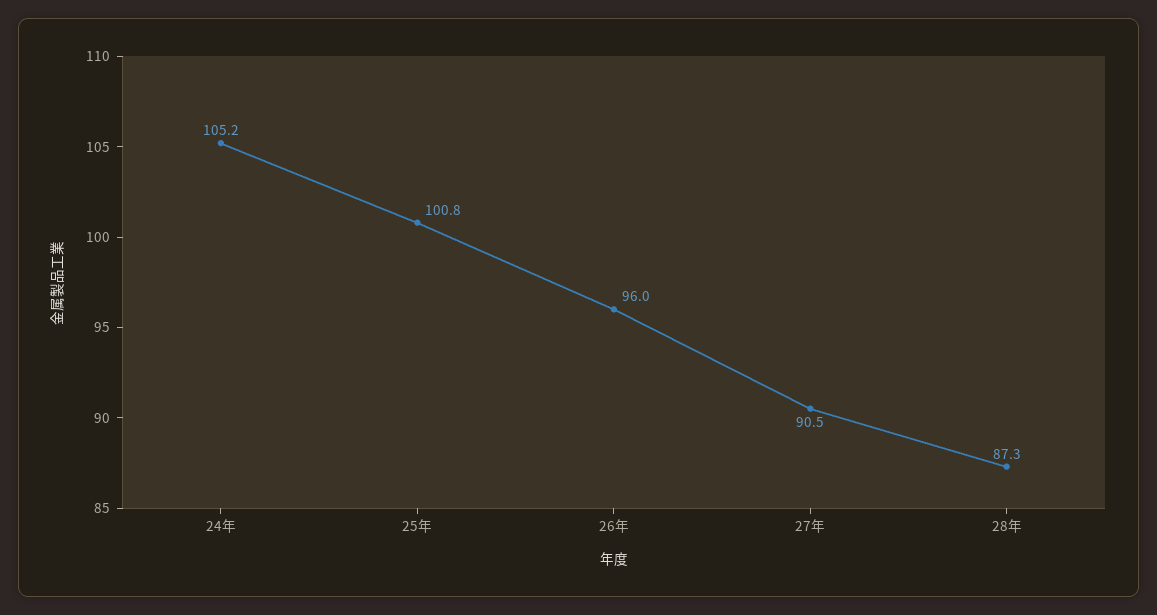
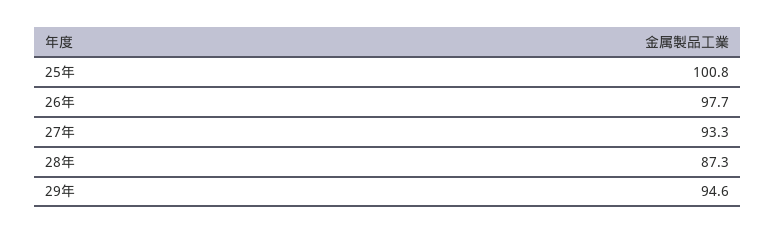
24年: 105.2 -> none
26年: 96 -> 97.7
27年: 90.5 -> 93.3
29年: none -> 94.6

